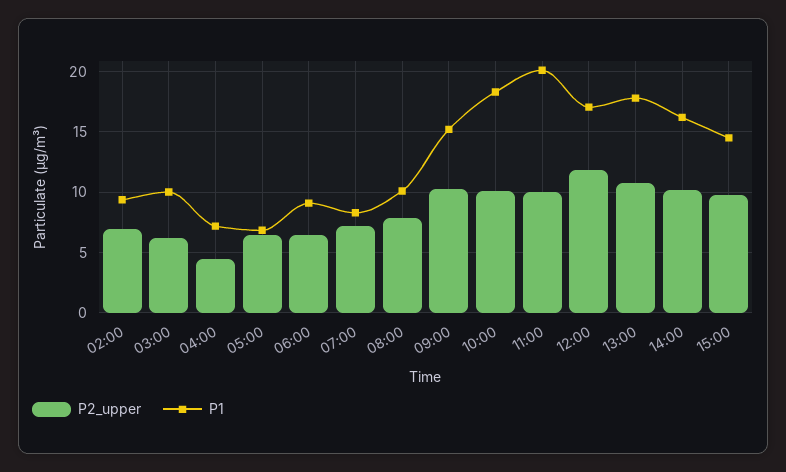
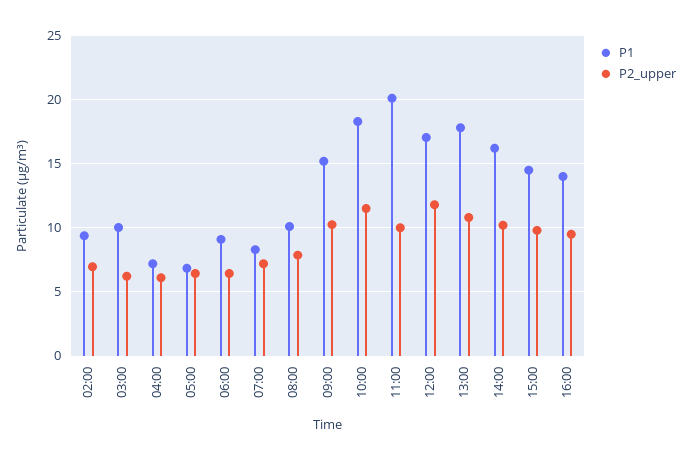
P2_upper, 04:00: 4.5 -> 6
P2_upper, 10:00: 10 -> 11.5
P1, 16:00: none -> 14
P2_upper, 16:00: none -> 9.5

